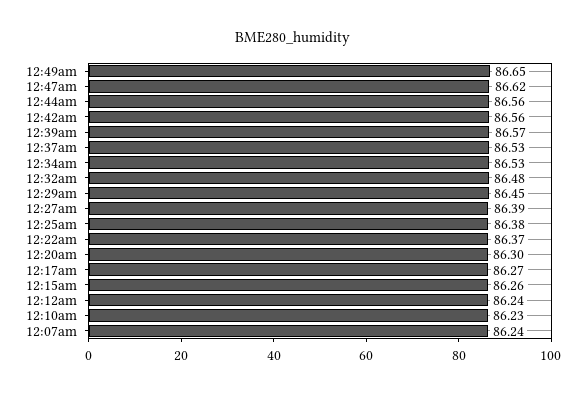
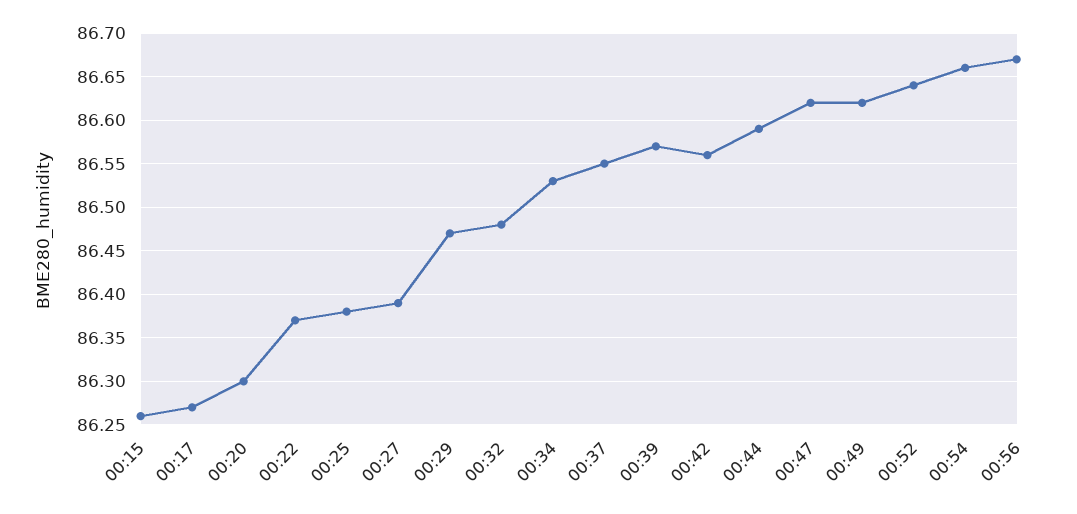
12:49am: 86.65 -> 86.62
12:44am: 86.56 -> 86.59
12:37am: 86.53 -> 86.55
12:29am: 86.45 -> 86.47
12:12am: 86.24 -> none
12:10am: 86.23 -> none
12:07am: 86.24 -> none
00:52: none -> 86.64
00:54: none -> 86.66
00:56: none -> 86.67

